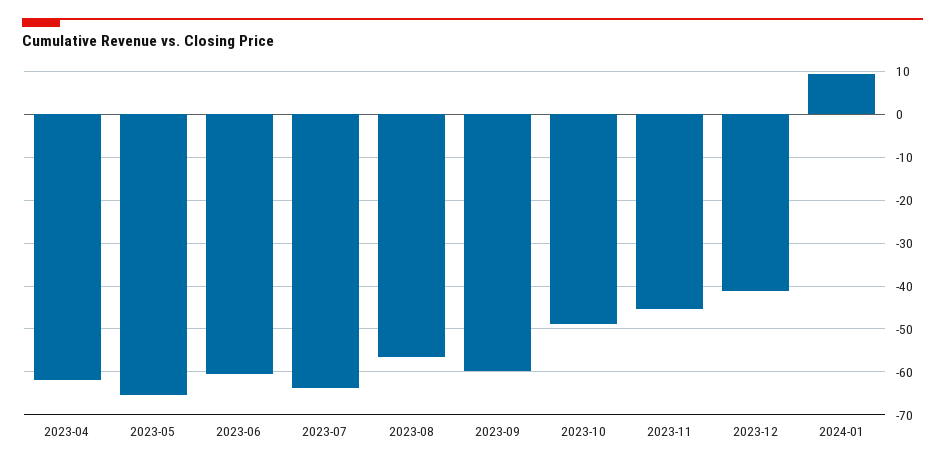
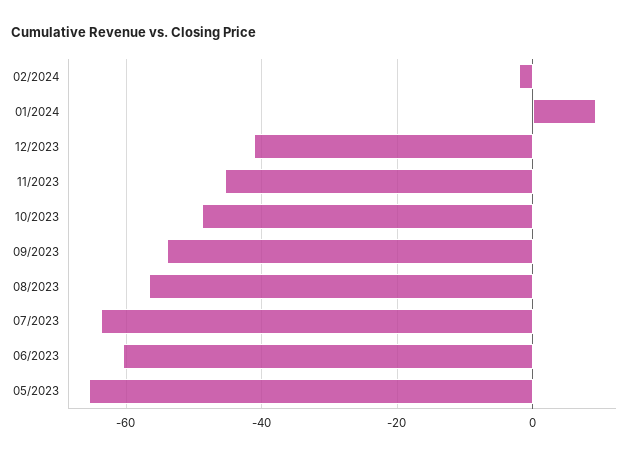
2023-04: -62 -> none
2023-09: -60 -> -54
02/2024: none -> -2

